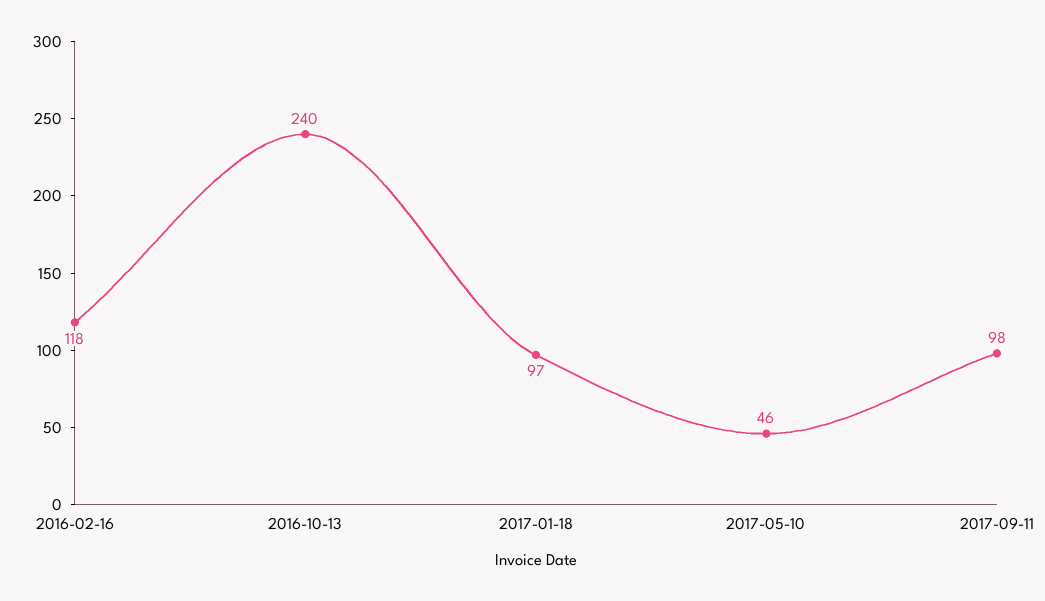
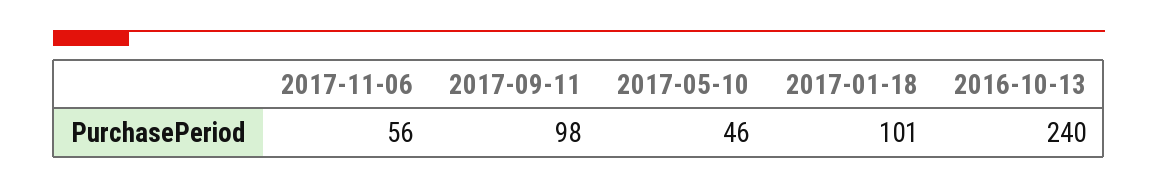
2016-02-16: 118 -> none
2017-01-18: 97 -> 101
2017-11-06: none -> 56

